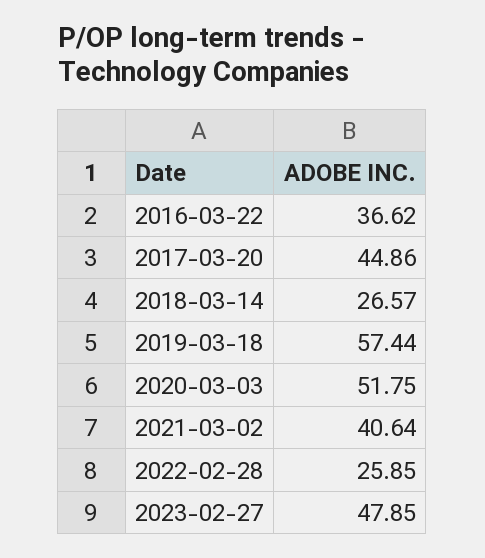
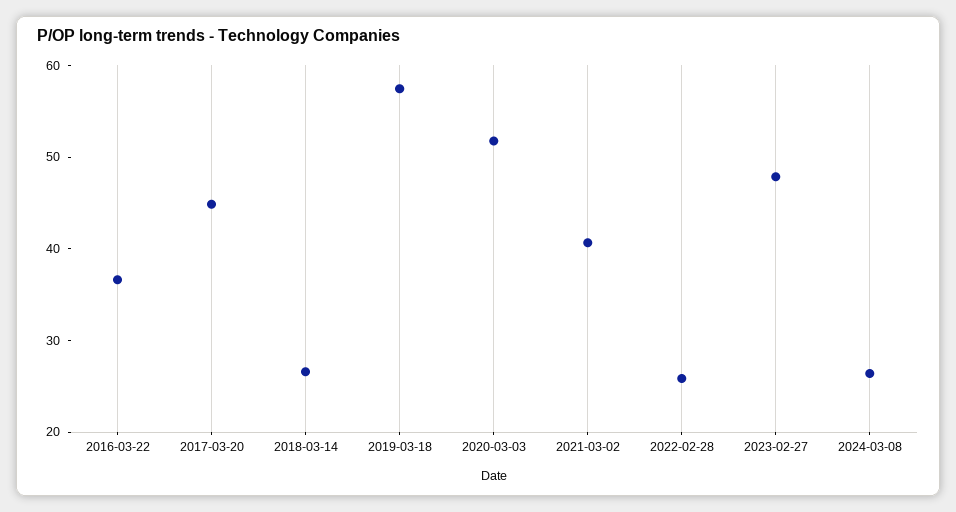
2024-03-08: none -> 26

